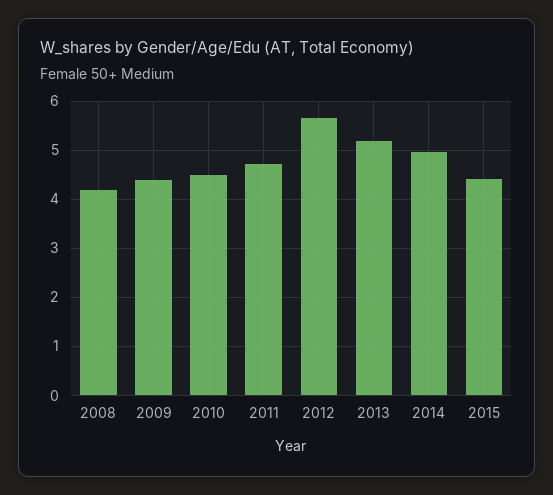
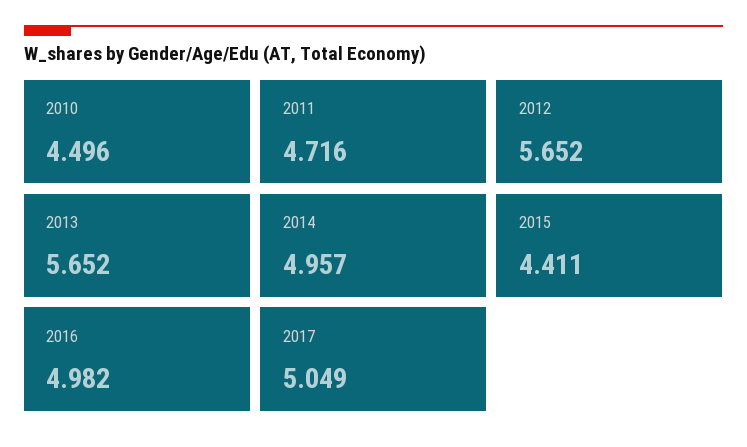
2008: 4.2 -> none
2009: 4.4 -> none
2013: 5.2 -> 5.652
2016: none -> 4.982
2017: none -> 5.049

